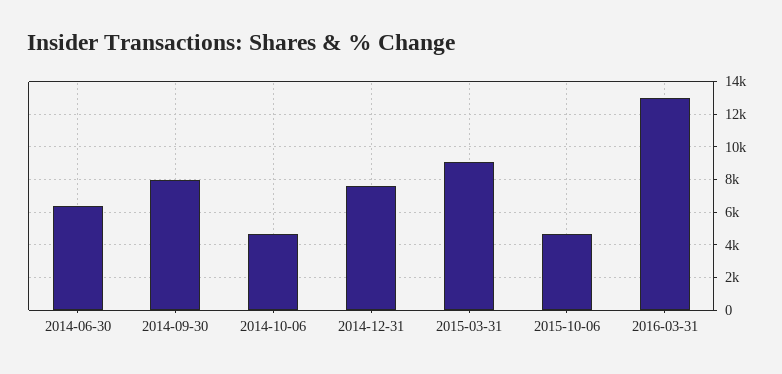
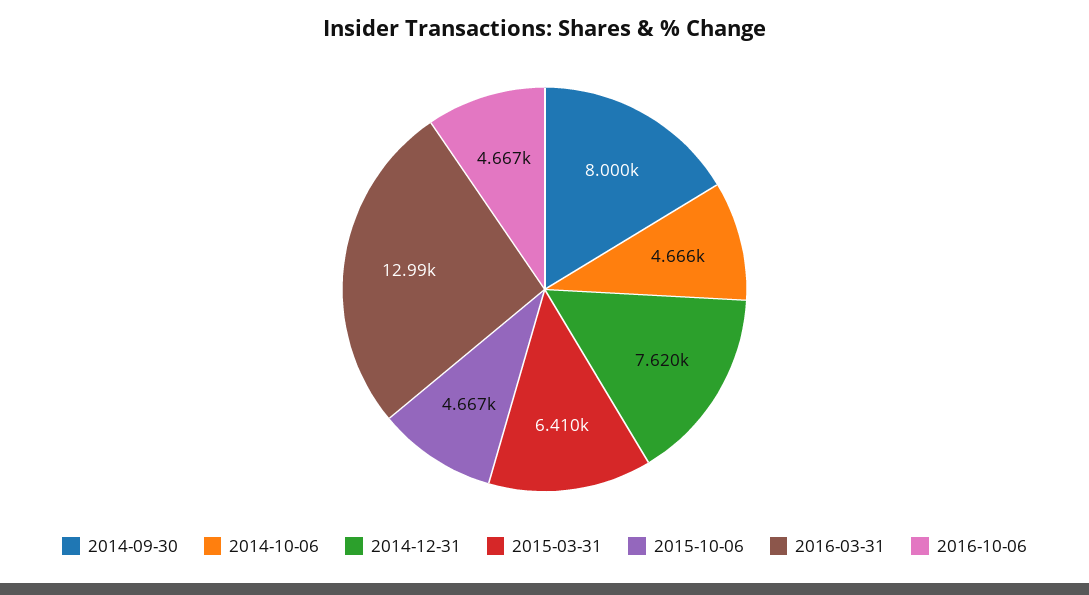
2014-06-30: 6500 -> none
2015-03-31: 9000 -> 6410
2016-10-06: none -> 4667

